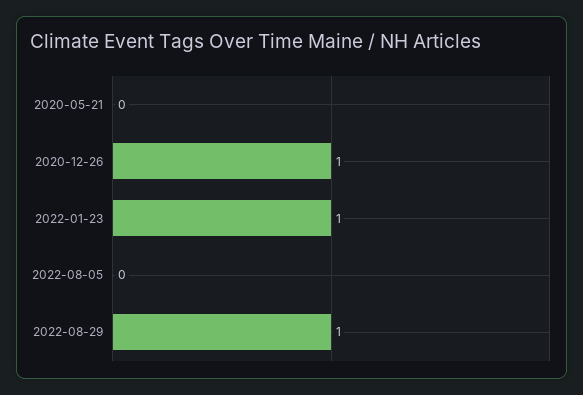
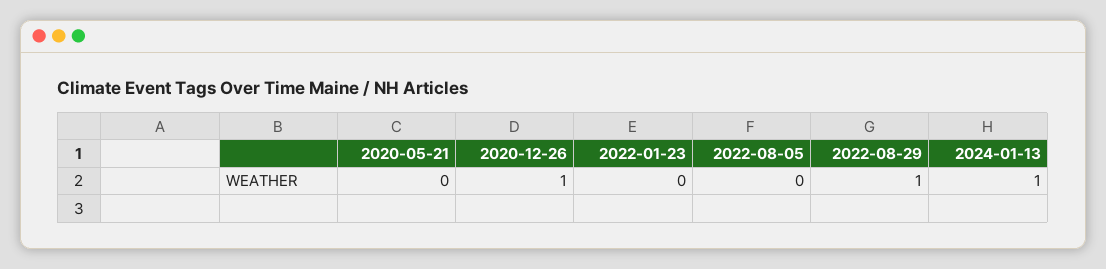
2022-01-23: 1 -> 0
2024-01-13: none -> 1

